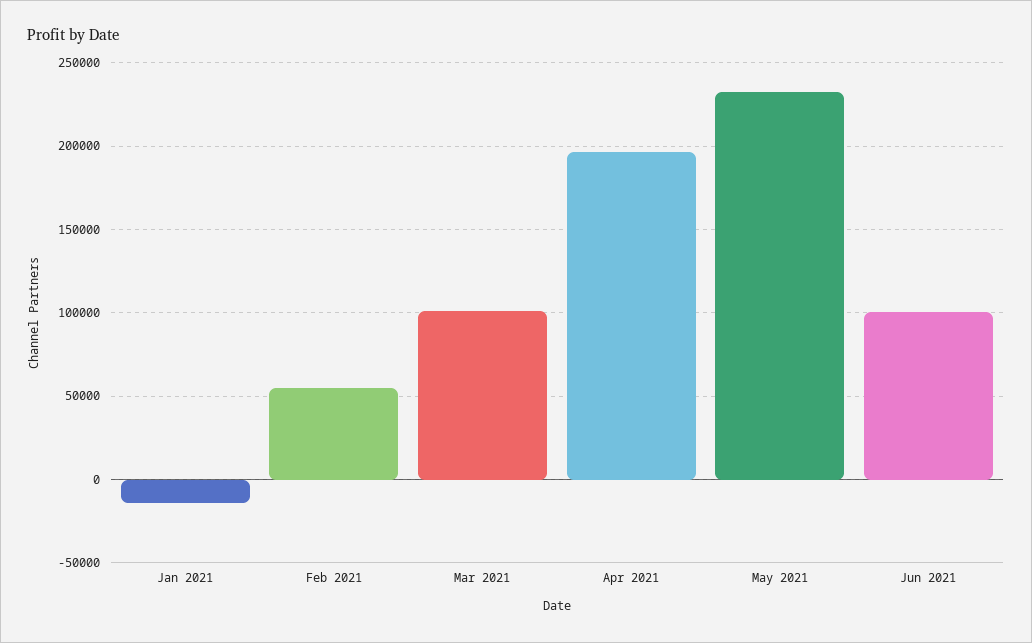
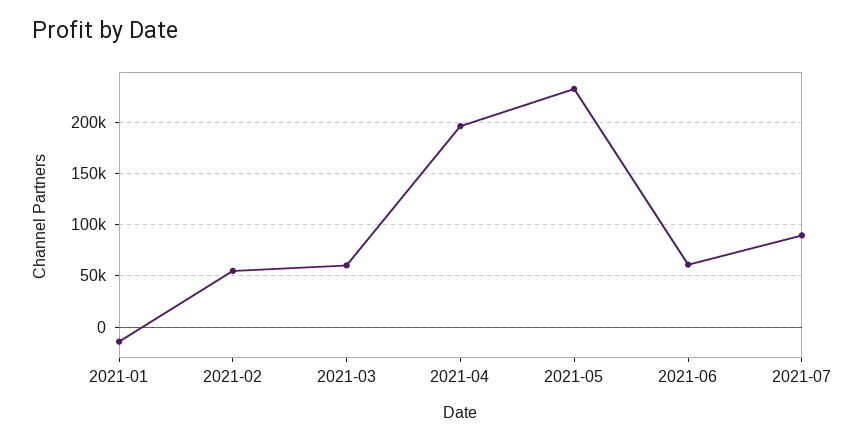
Mar 2021: 100000 -> 60000
Jun 2021: 100000 -> 60000
2021-07: none -> 90000

